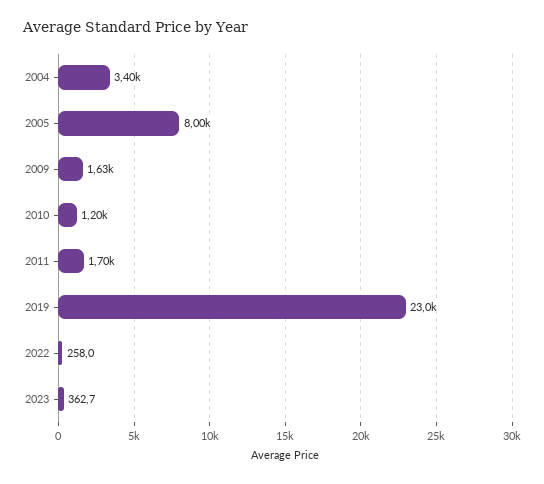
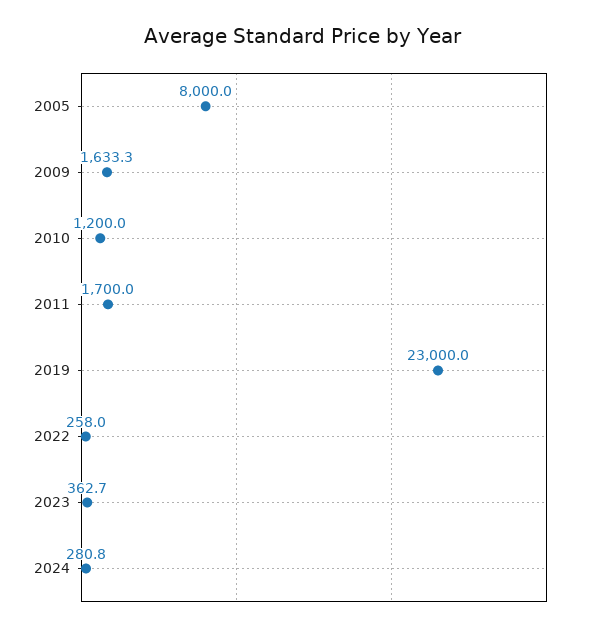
2004: 3400 -> none
2024: none -> 280.8

